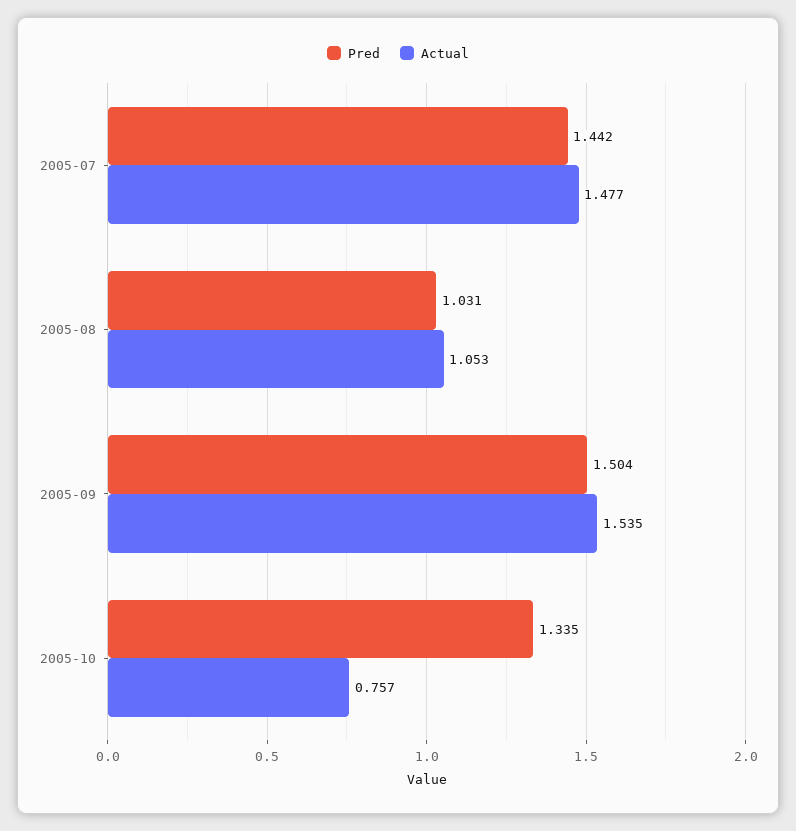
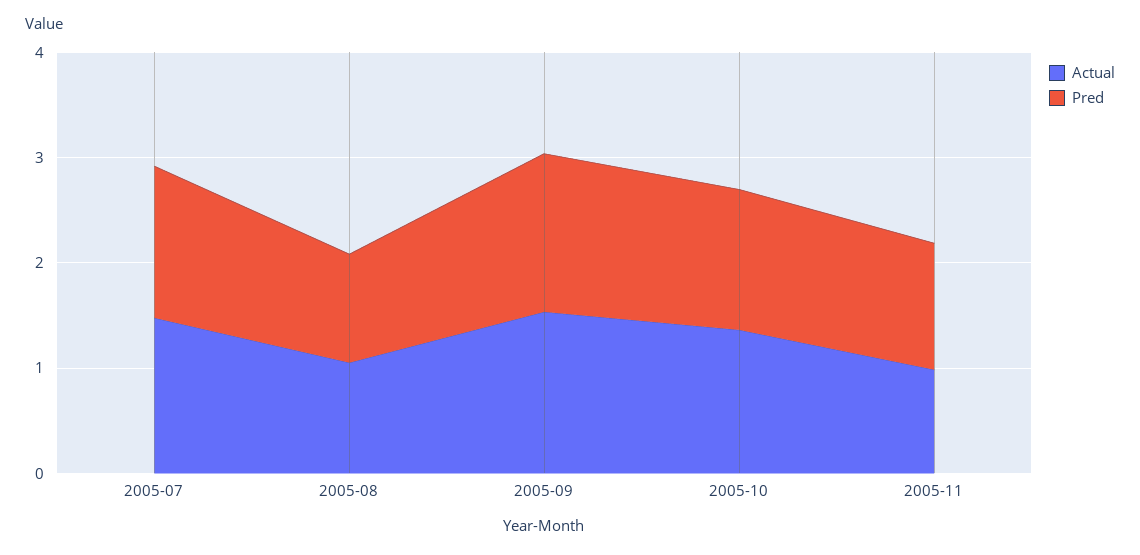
Actual, 2005-10: 0.757 -> 1.4
Actual, 2005-11: none -> 1
Pred, 2005-11: none -> 1.2

